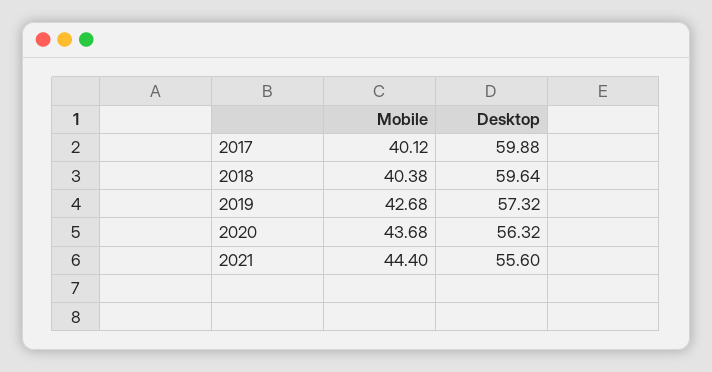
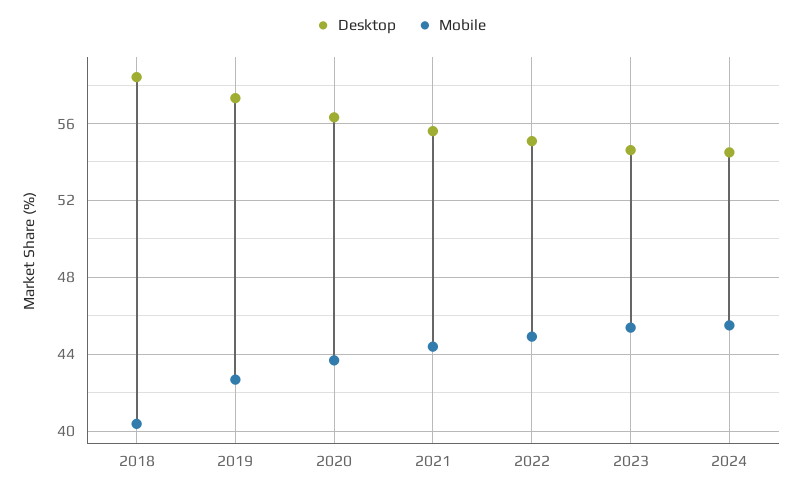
Mobile, 2017: 40.12 -> none
Desktop, 2017: 59.88 -> none
Desktop, 2018: 59.64 -> 58.5
Desktop, 2022: none -> 55
Mobile, 2022: none -> 45
Desktop, 2023: none -> 54.5
Mobile, 2023: none -> 45.5
Desktop, 2024: none -> 54.5
Mobile, 2024: none -> 45.5

